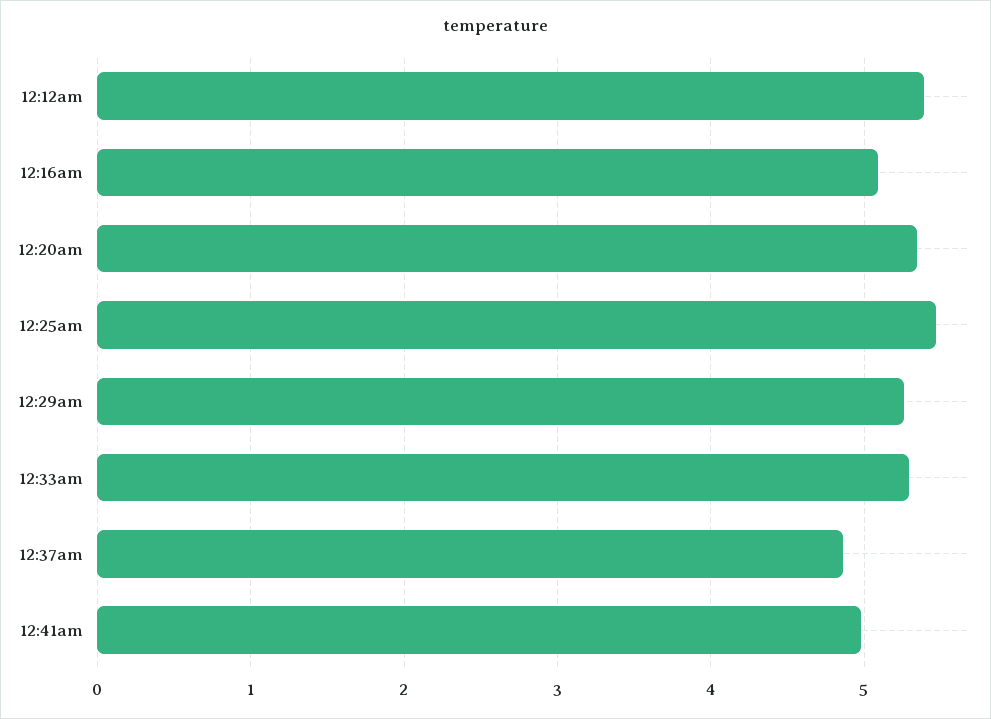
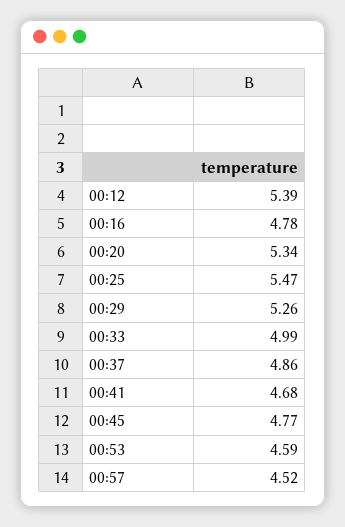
12:16am: 5.1 -> 4.78
12:33am: 5.3 -> 4.99
12:41am: 5 -> 4.68
00:45: none -> 4.77
00:53: none -> 4.59
00:57: none -> 4.52

